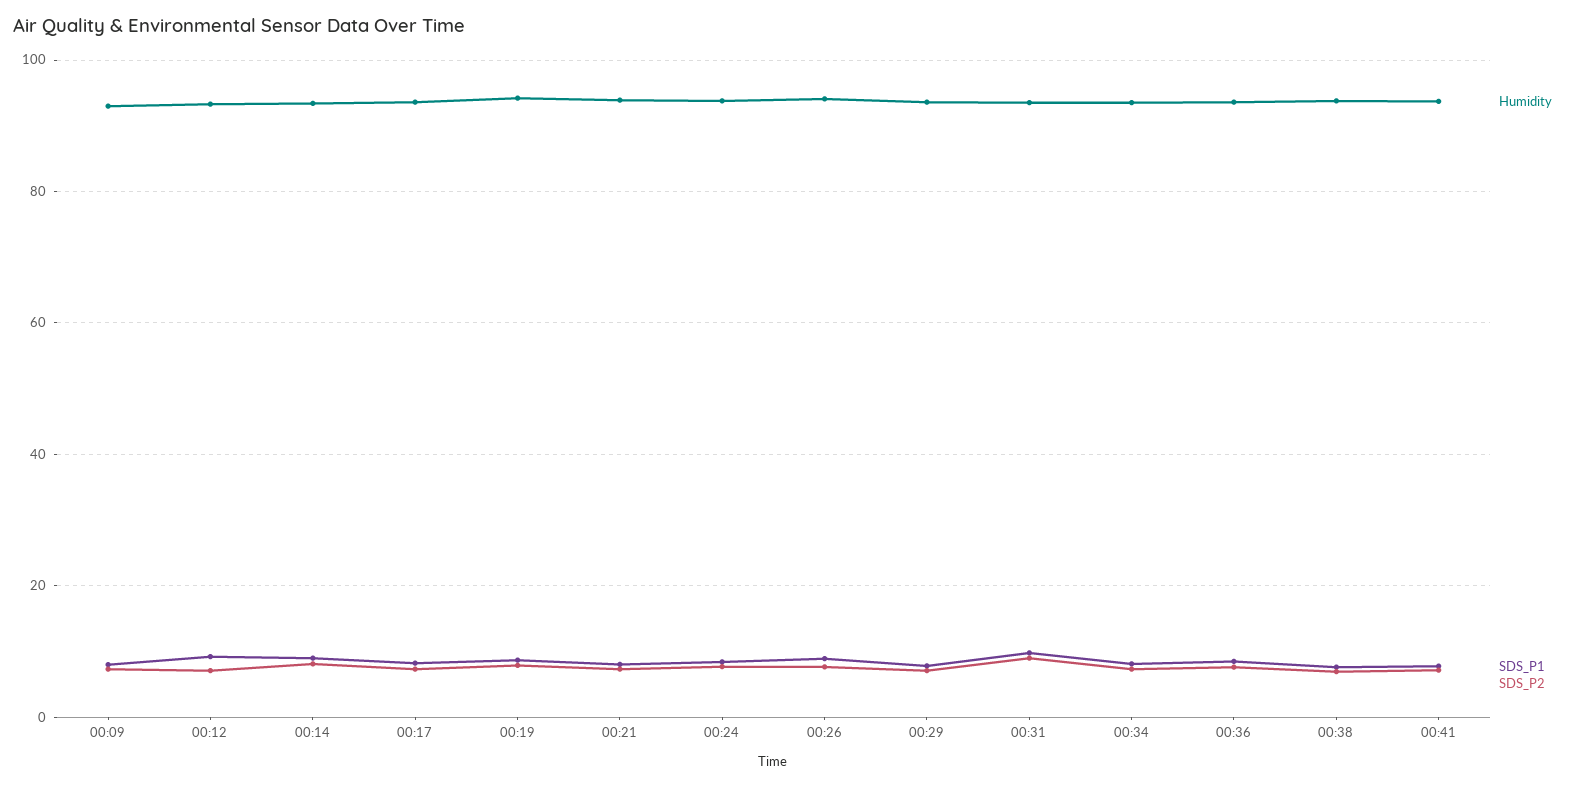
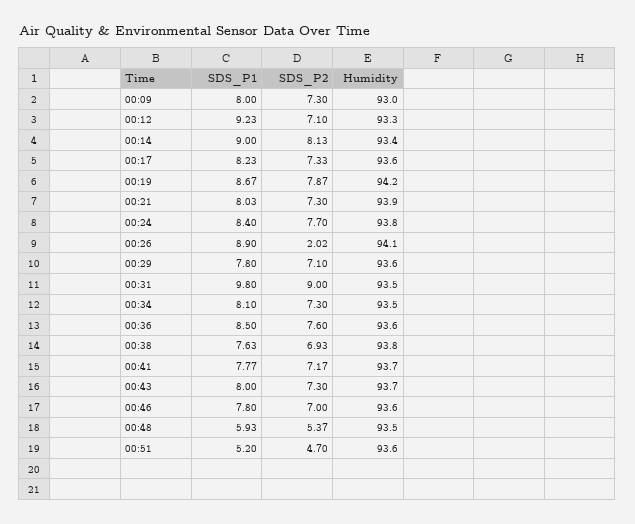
SDS_P2, 00:26: 8 -> 2.02
SDS_P1, 00:43: none -> 8
SDS_P2, 00:43: none -> 7.3
Humidity, 00:43: none -> 93.7
SDS_P1, 00:46: none -> 7.8
SDS_P2, 00:46: none -> 7
Humidity, 00:46: none -> 93.6
SDS_P1, 00:48: none -> 5.93
SDS_P2, 00:48: none -> 5.37
Humidity, 00:48: none -> 93.5
SDS_P1, 00:51: none -> 5.2
SDS_P2, 00:51: none -> 4.7
Humidity, 00:51: none -> 93.6

